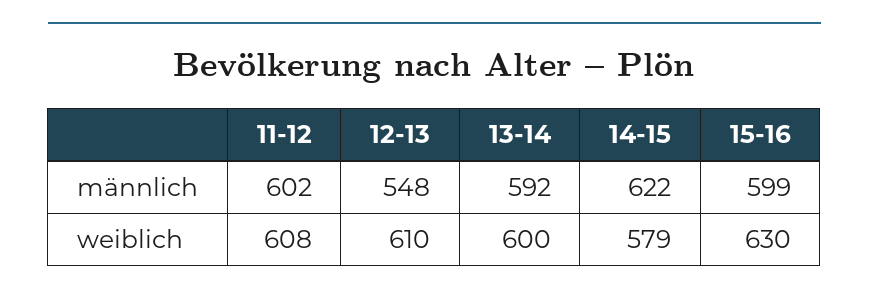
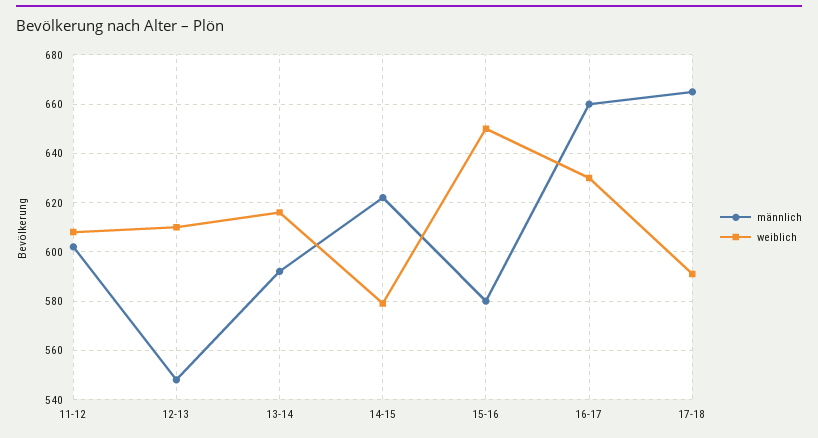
männlich, 15-16: 599 -> 580
weiblich, 13-14: 600 -> 615
weiblich, 15-16: 630 -> 650
männlich, 16-17: none -> 660
weiblich, 16-17: none -> 630
männlich, 17-18: none -> 665
weiblich, 17-18: none -> 590

